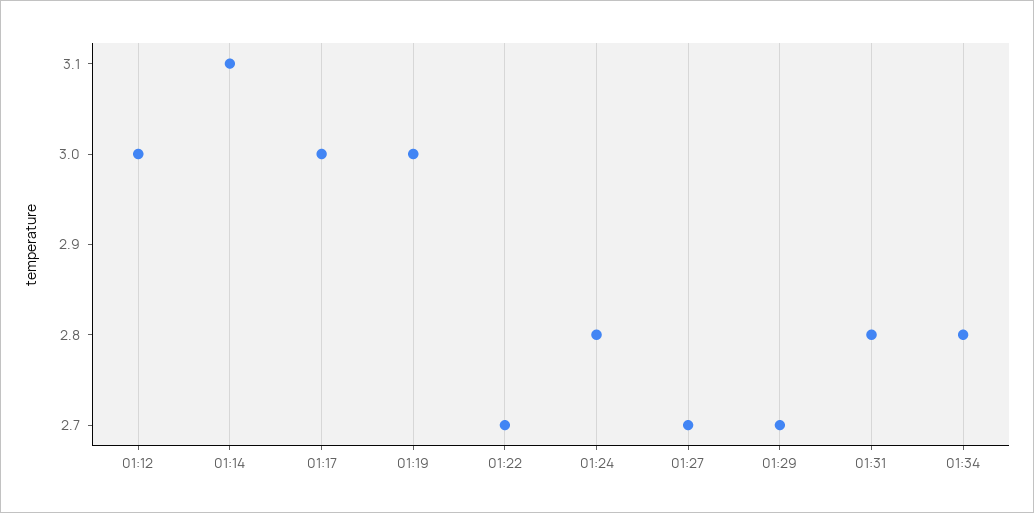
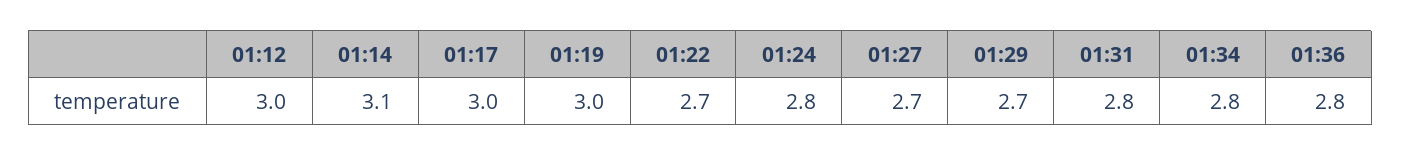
01:36: none -> 2.8

